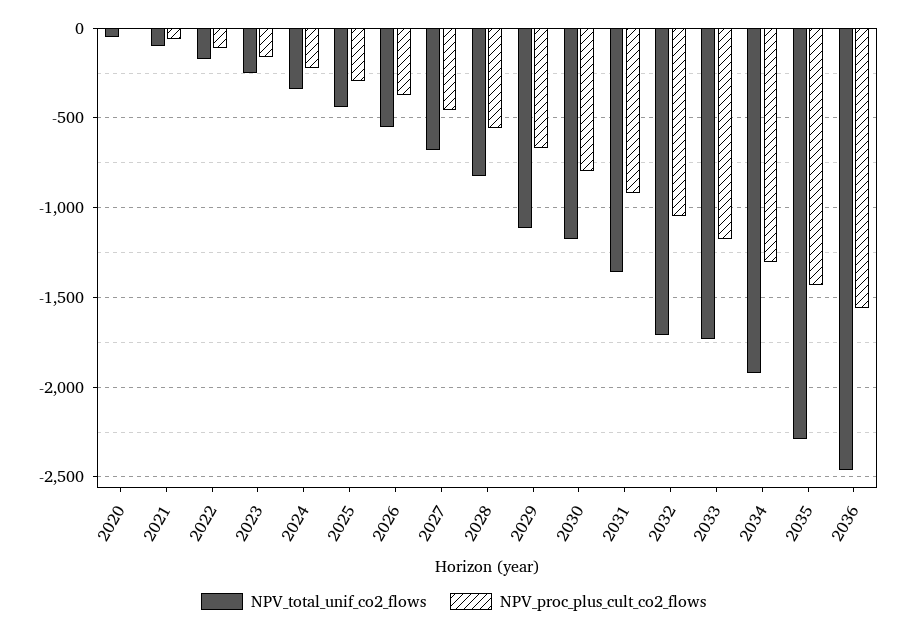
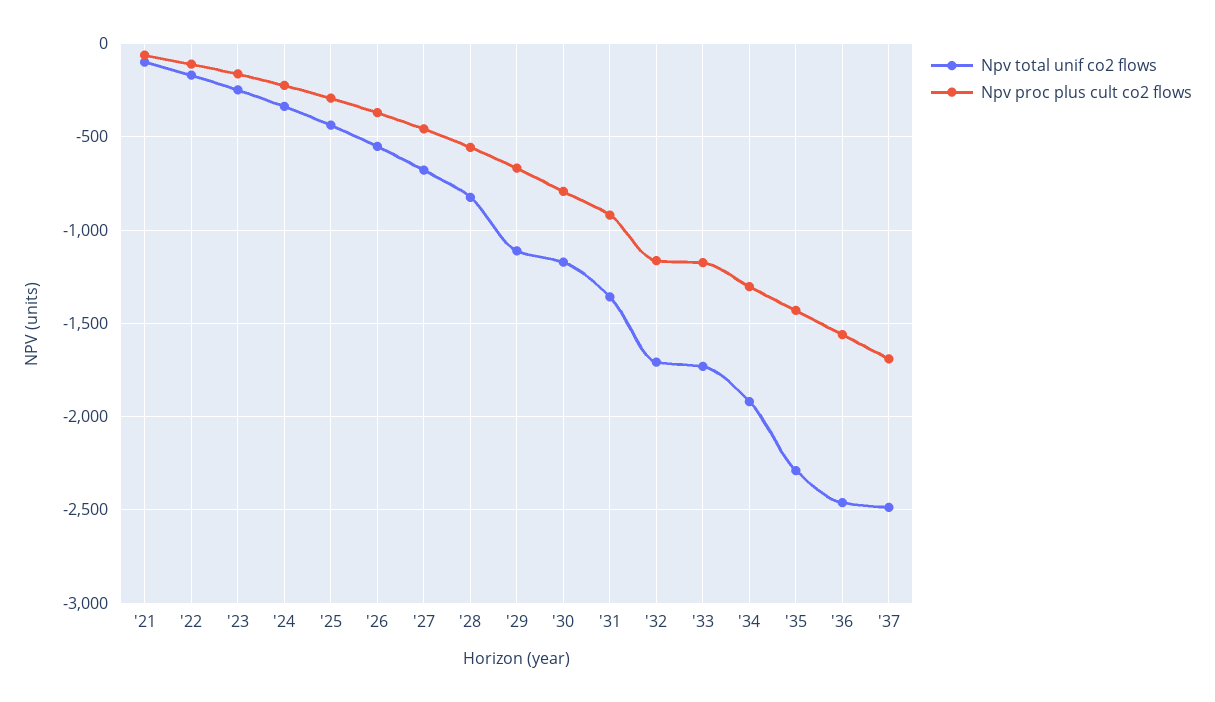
NPV_total_unif_co2_flows, 2020: -50 -> none
NPV_proc_plus_cult_co2_flows, 2020: 0 -> none
NPV_proc_plus_cult_co2_flows, 2032: -1050 -> -1150
NPV_total_unif_co2_flows, '37: none -> -2500
NPV_proc_plus_cult_co2_flows, '37: none -> -1700

